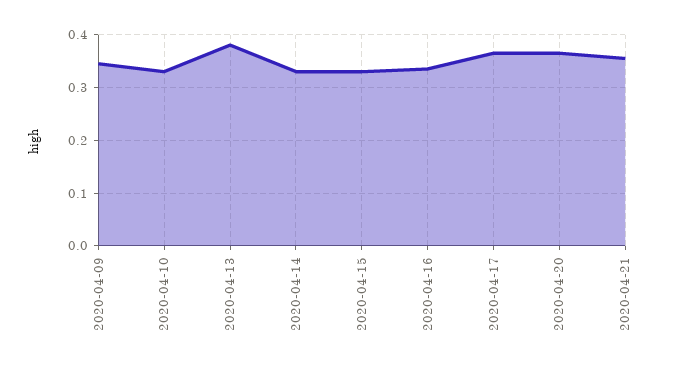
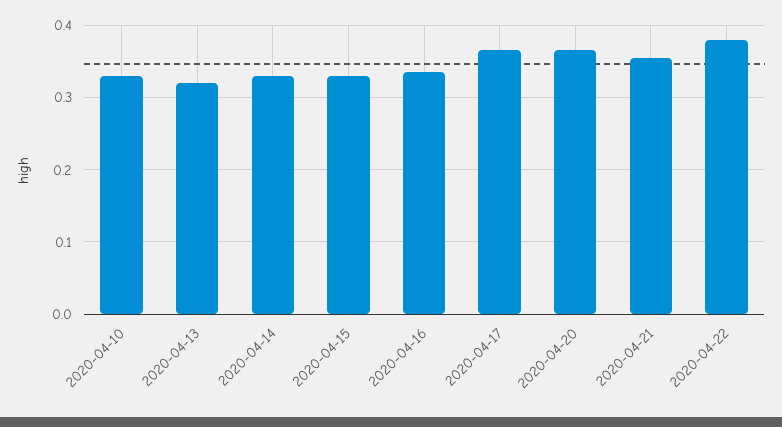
2020-04-09: 0.34 -> none
2020-04-13: 0.38 -> 0.32
2020-04-22: none -> 0.38

